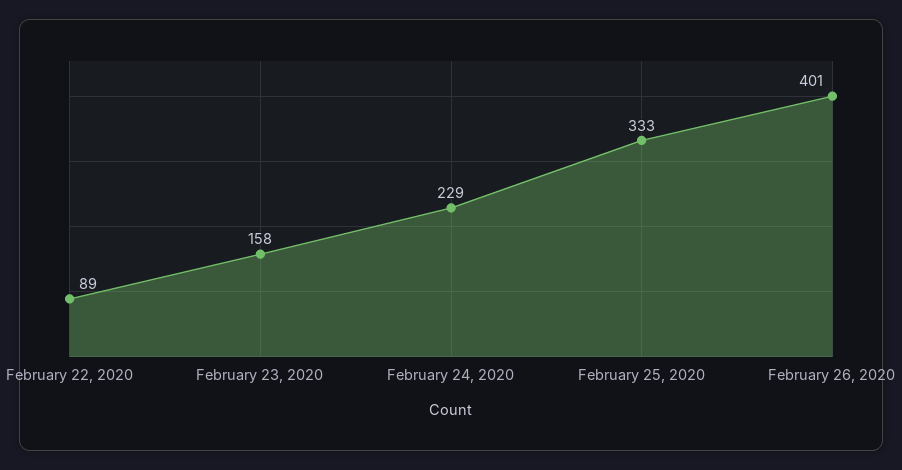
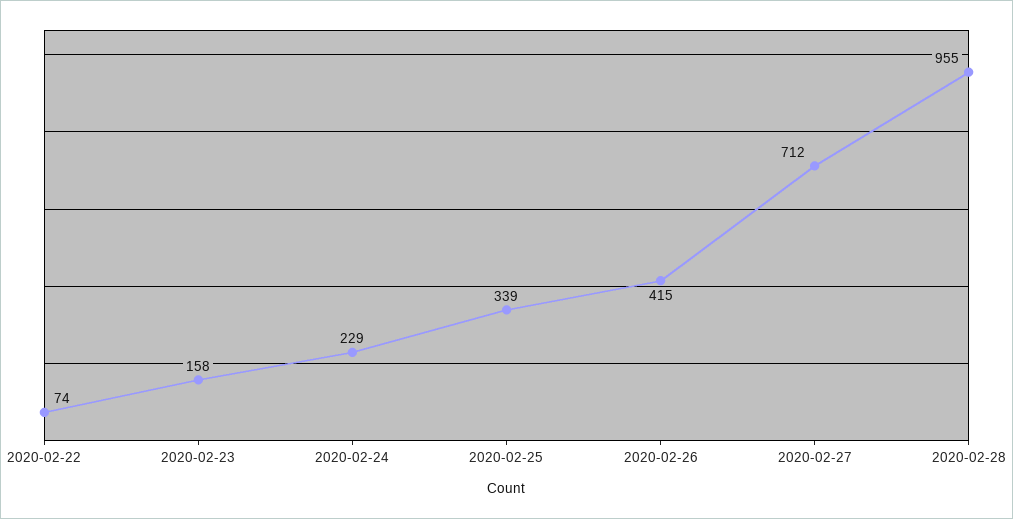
February 22, 2020: 89 -> 74
February 25, 2020: 333 -> 339
February 26, 2020: 401 -> 415
2020-02-27: none -> 712
2020-02-28: none -> 955

